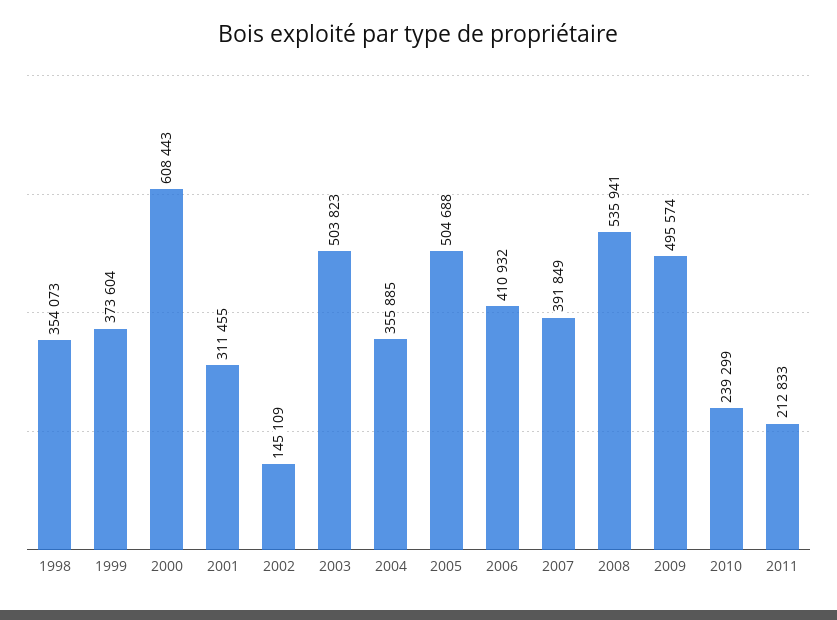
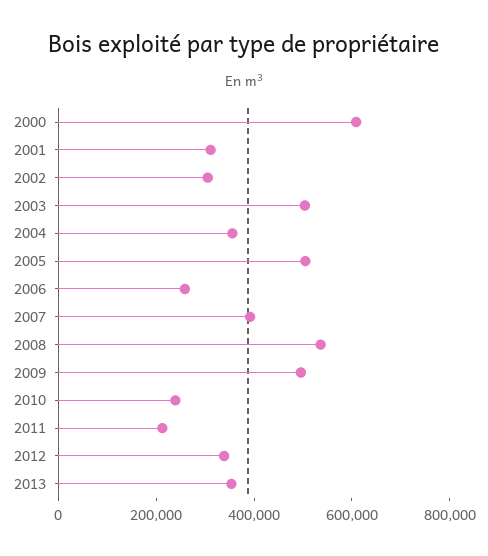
1998: 354073 -> none
1999: 373604 -> none
2002: 145109 -> 300000
2006: 410932 -> 250000
2012: none -> 350000
2013: none -> 350000

